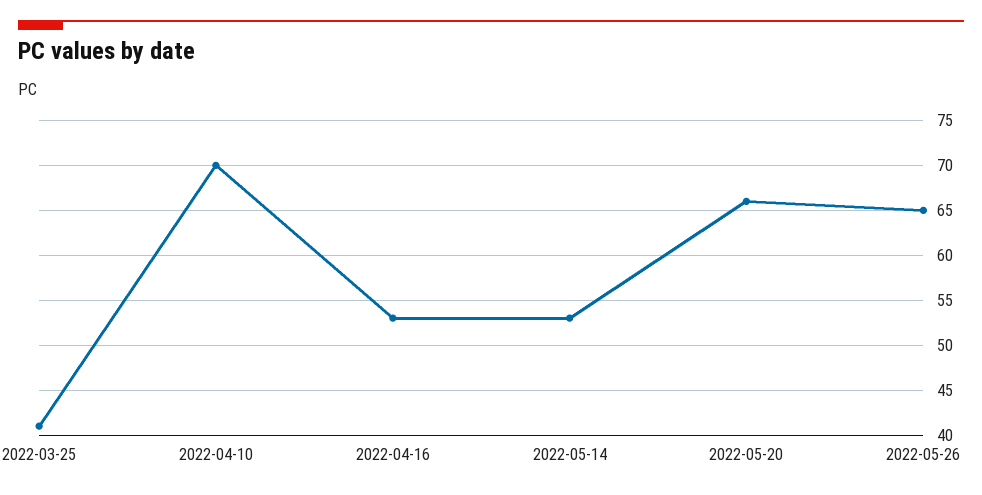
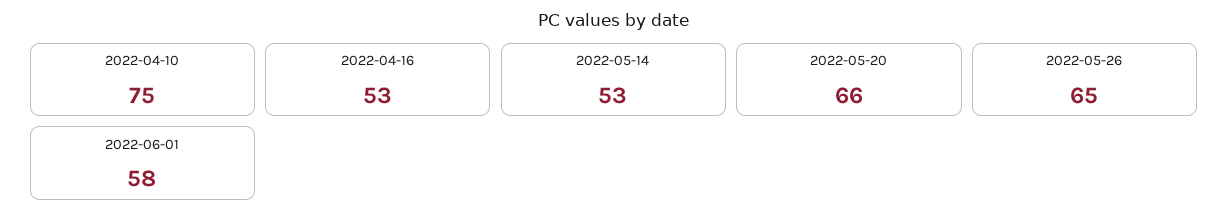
2022-03-25: 41 -> none
2022-04-10: 70 -> 75
2022-06-01: none -> 58

